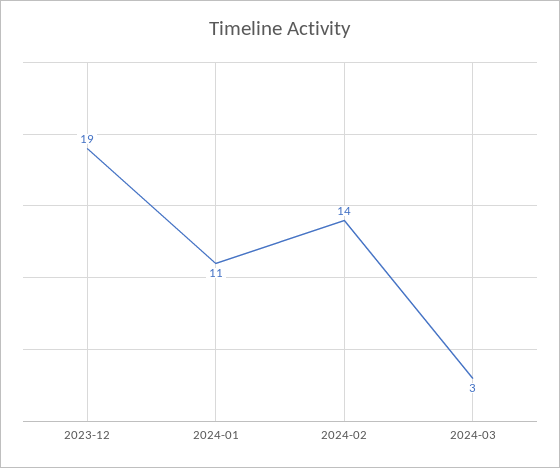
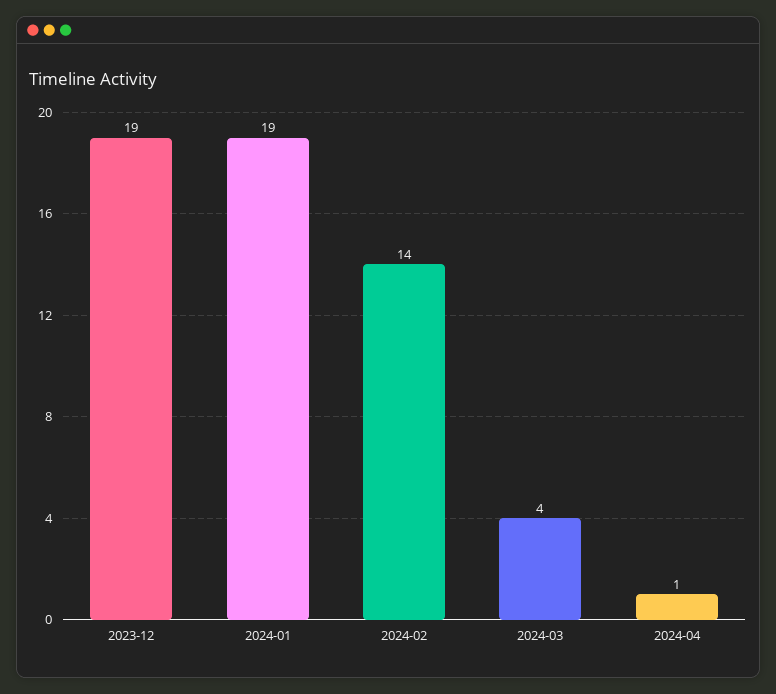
2024-01: 11 -> 19
2024-03: 3 -> 4
2024-04: none -> 1

